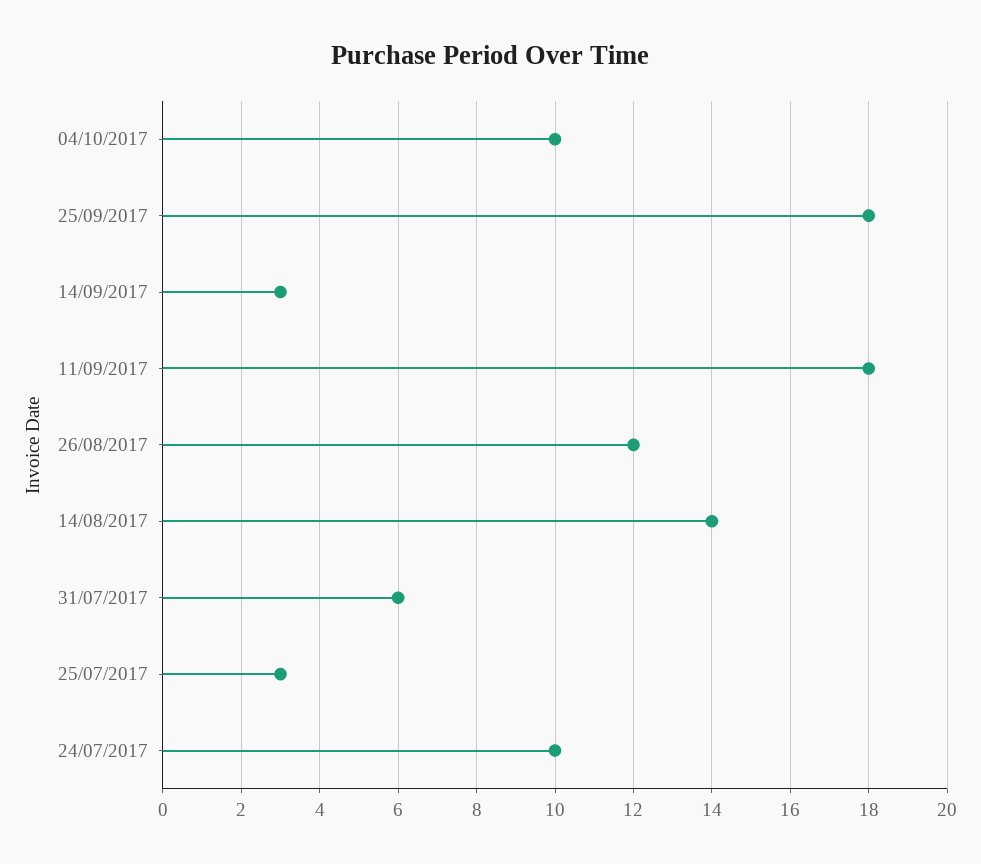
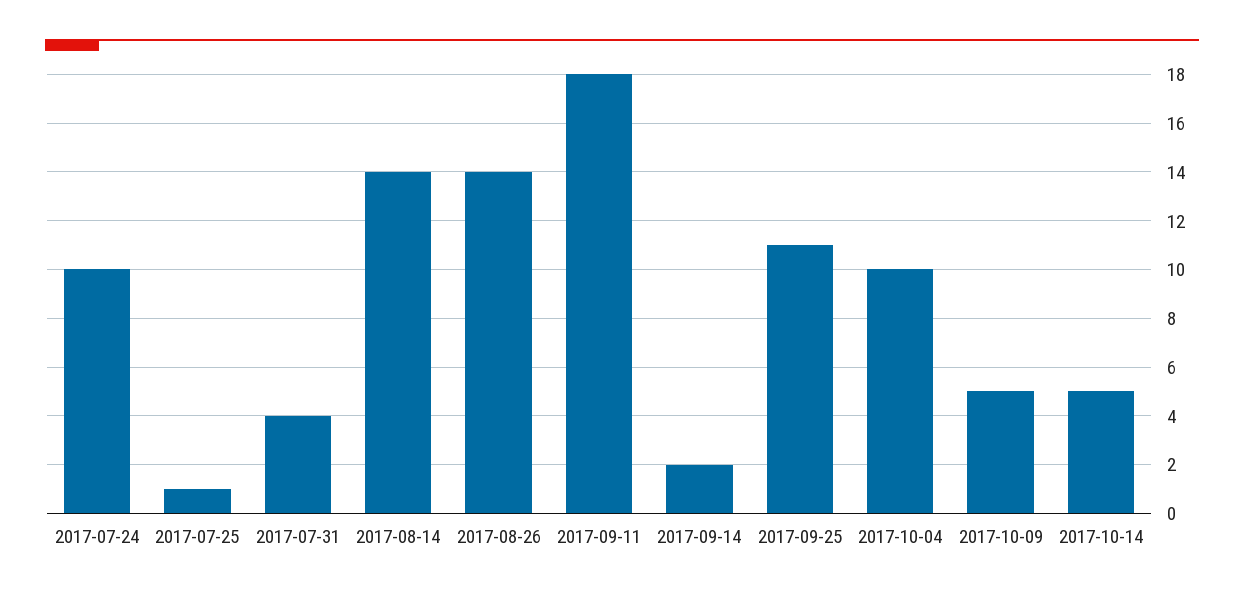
25/09/2017: 18 -> 11
14/09/2017: 3 -> 2
26/08/2017: 12 -> 14
31/07/2017: 6 -> 4
25/07/2017: 3 -> 1
2017-10-09: none -> 5
2017-10-14: none -> 5

